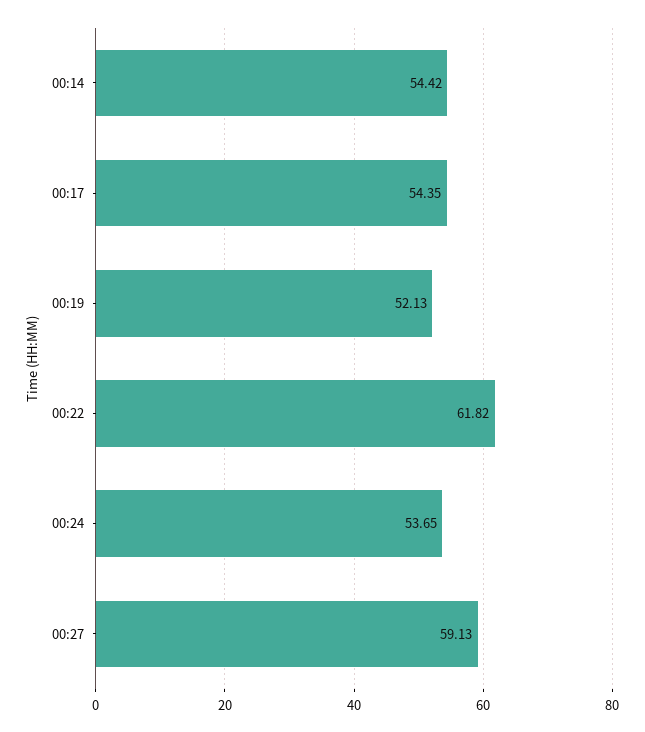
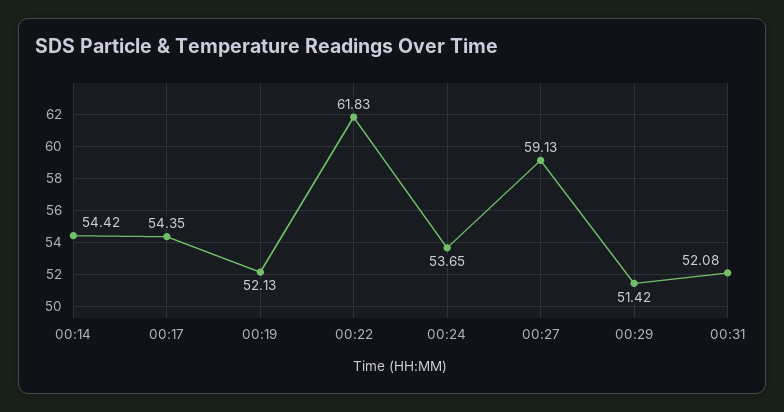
00:22: 61.82 -> 61.83
00:29: none -> 51.42
00:31: none -> 52.08

